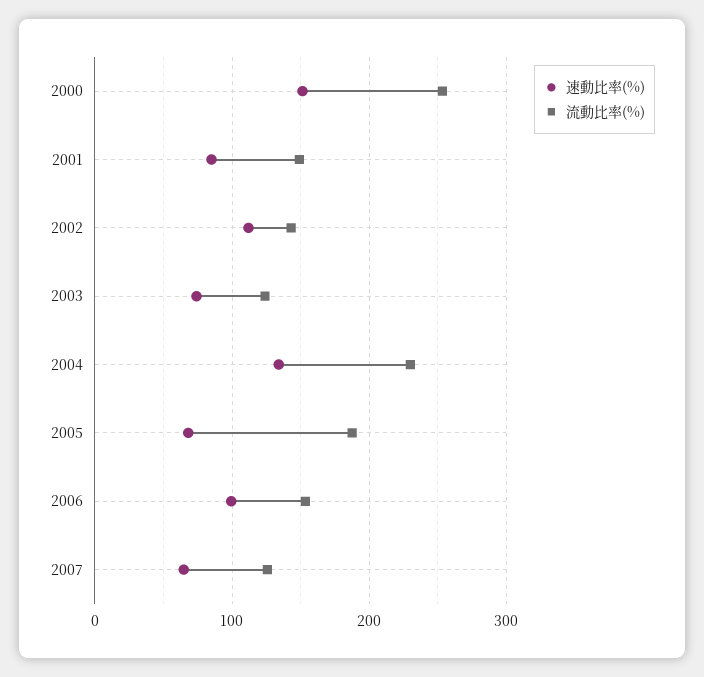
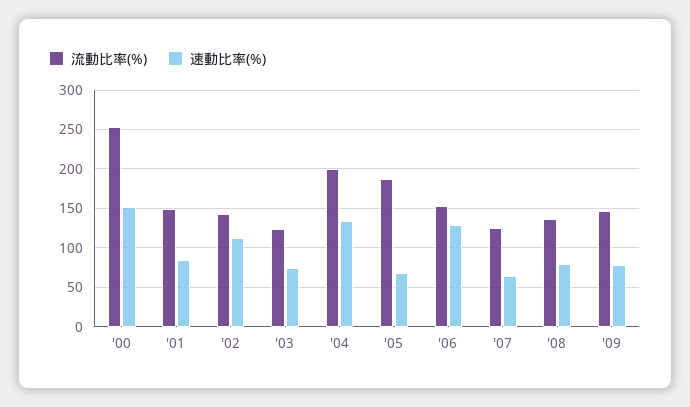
流動比率(%), 2004: 230 -> 200
速動比率(%), 2006: 100 -> 130
流動比率(%), '08: none -> 140
速動比率(%), '08: none -> 80
流動比率(%), '09: none -> 150
速動比率(%), '09: none -> 80

